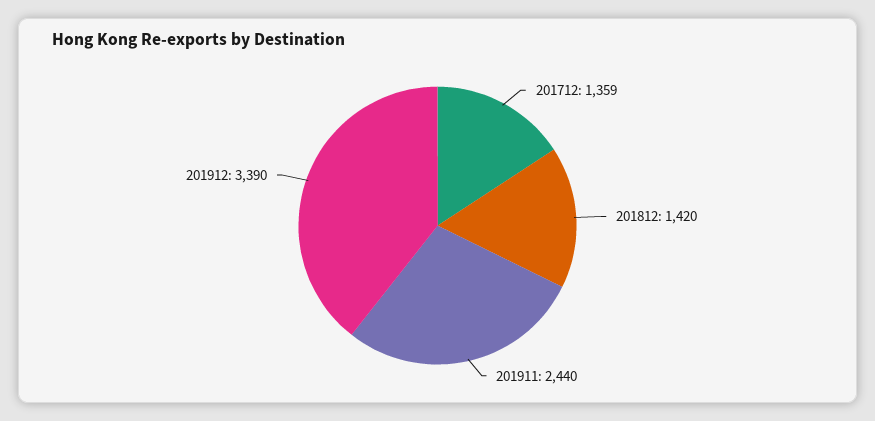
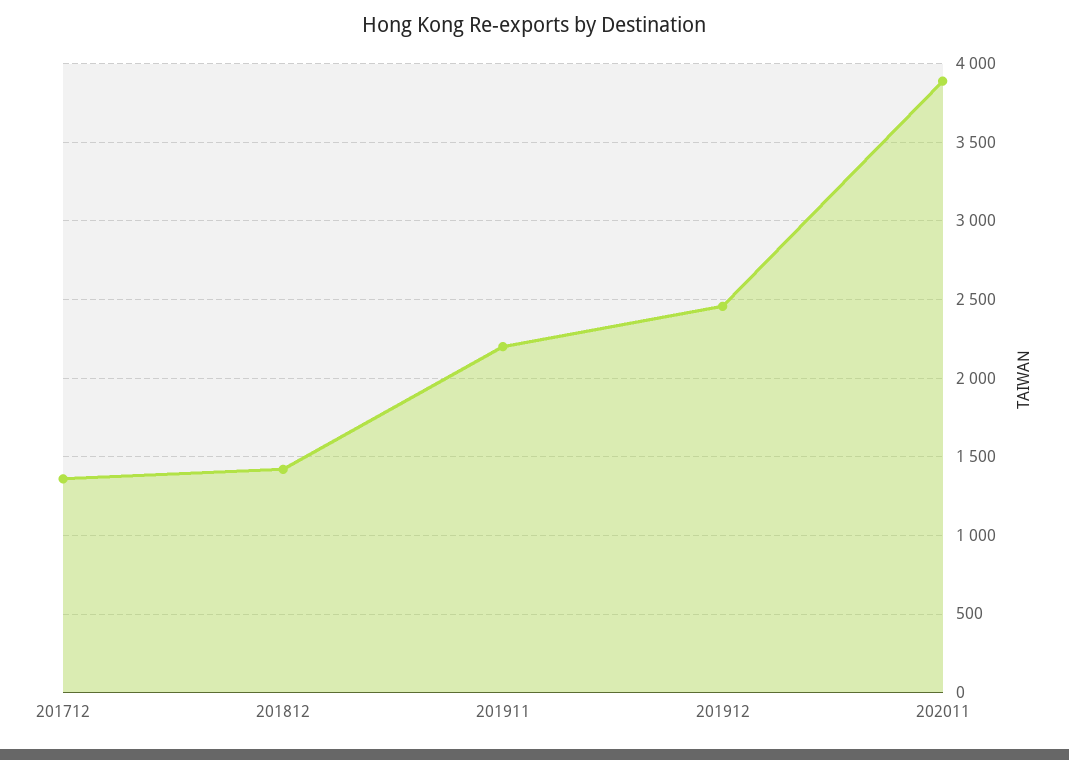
201911: 2440 -> 2200
201912: 3390 -> 2450
202011: none -> 3900

